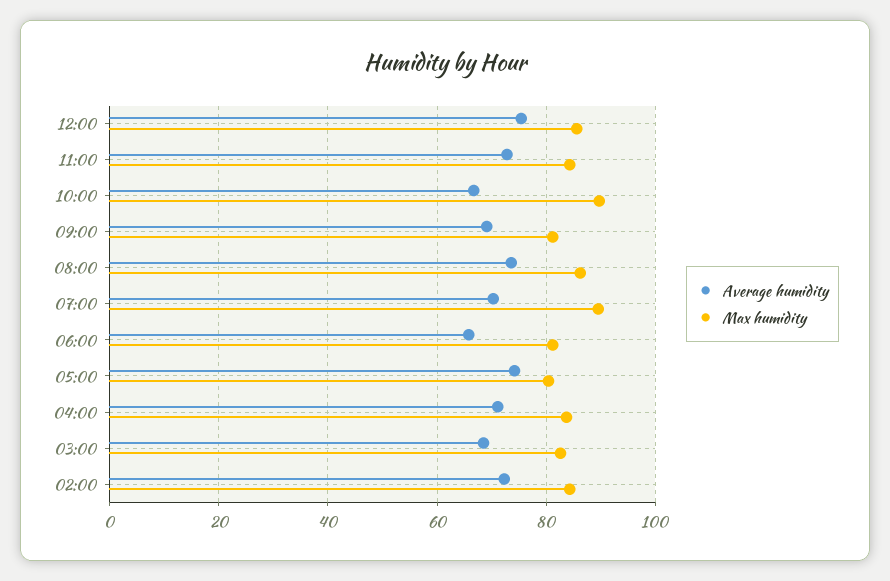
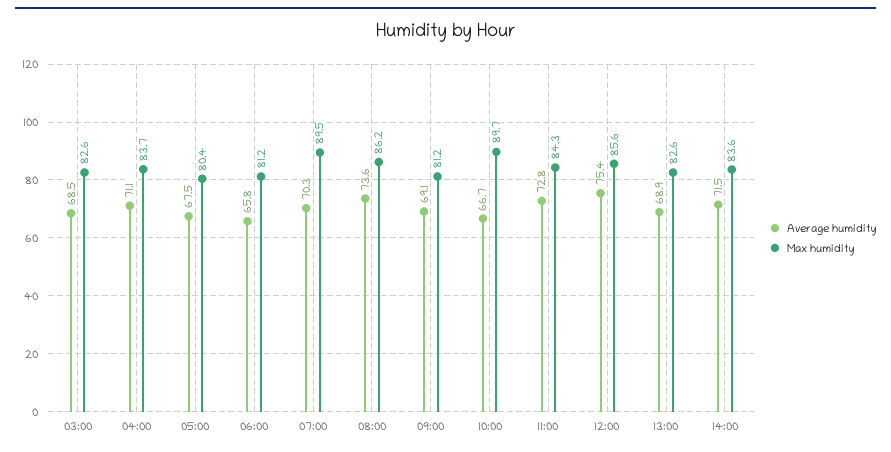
Average humidity, 05:00: 74 -> 67.5
Average humidity, 02:00: 72 -> none
Max humidity, 02:00: 84 -> none
Average humidity, 13:00: none -> 68.9
Max humidity, 13:00: none -> 82.6
Average humidity, 14:00: none -> 71.5
Max humidity, 14:00: none -> 83.6

